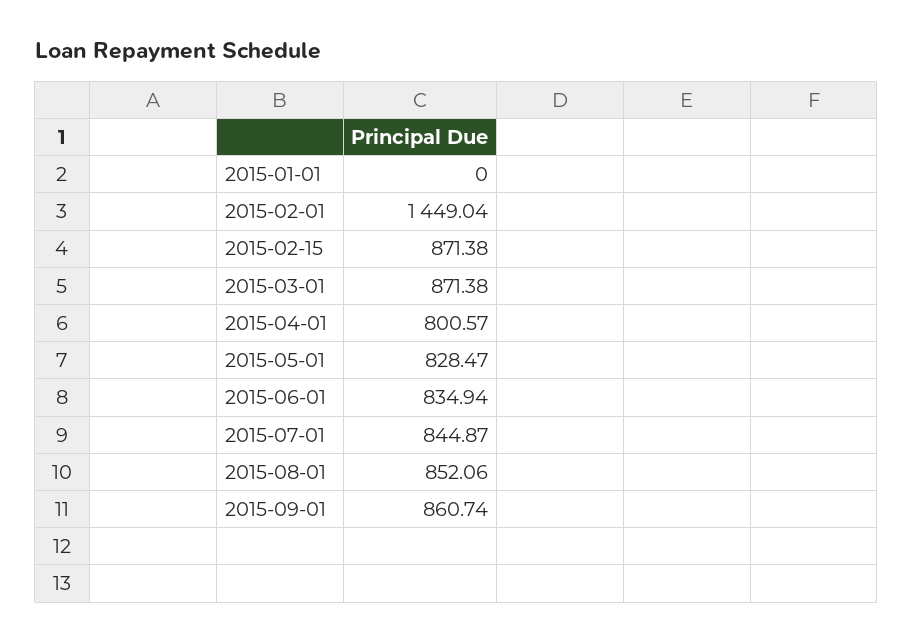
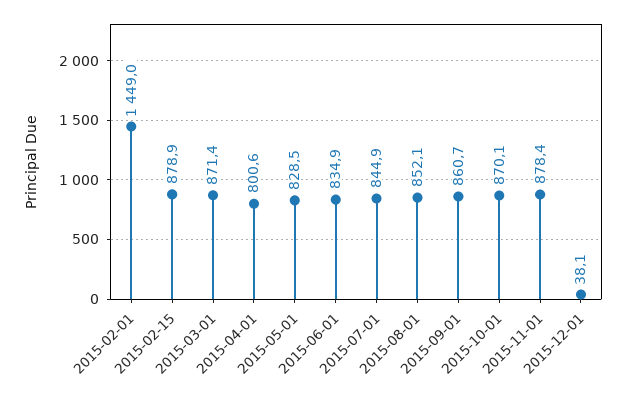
2015-01-01: 0 -> none
2015-02-15: 871.38 -> 878.9
2015-10-01: none -> 870.1
2015-11-01: none -> 878.4
2015-12-01: none -> 38.1

